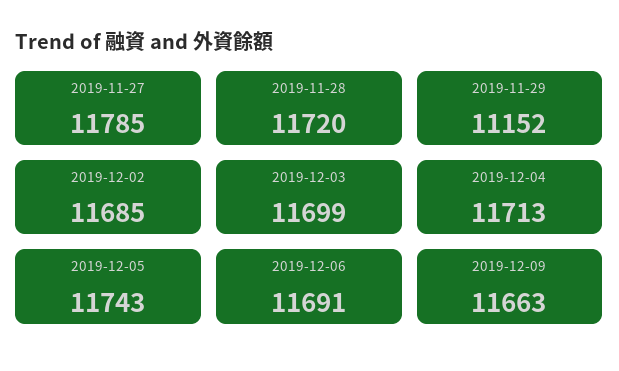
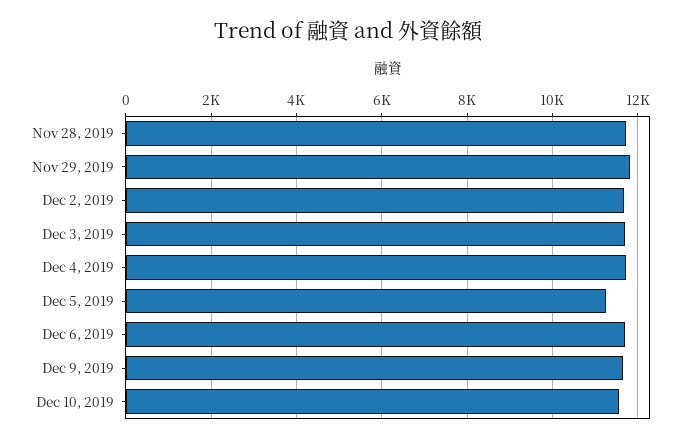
2019-11-27: 11785 -> none
2019-11-29: 11152 -> 11800
2019-12-05: 11743 -> 11200
Dec 10, 2019: none -> 11600

